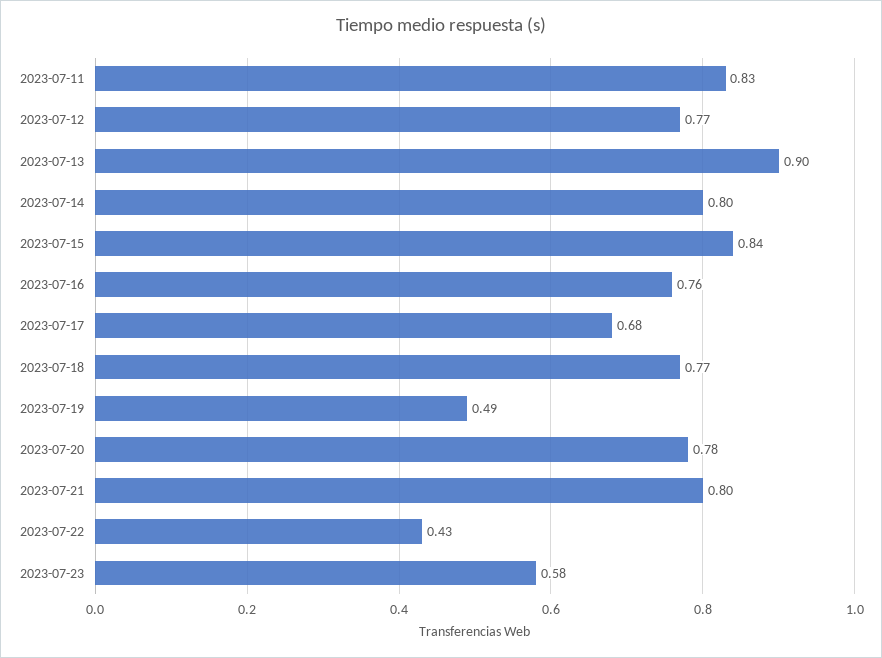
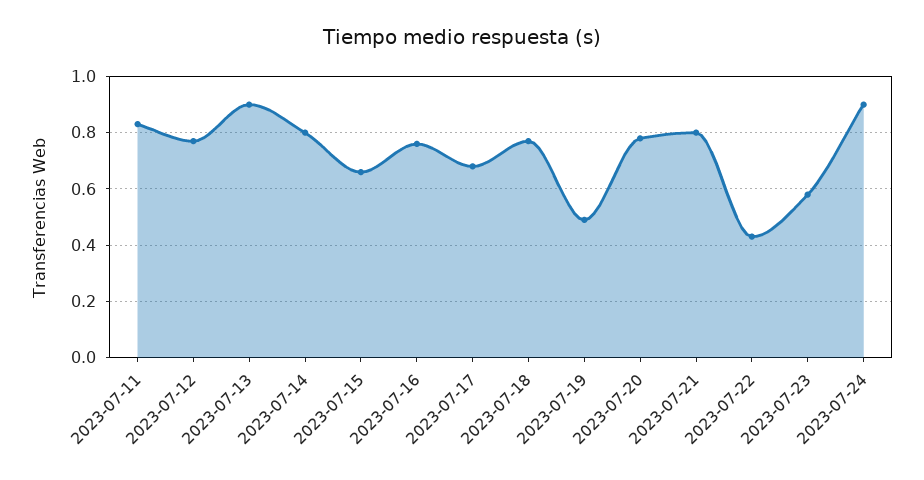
2023-07-15: 0.84 -> 0.65
2023-07-24: none -> 0.9

